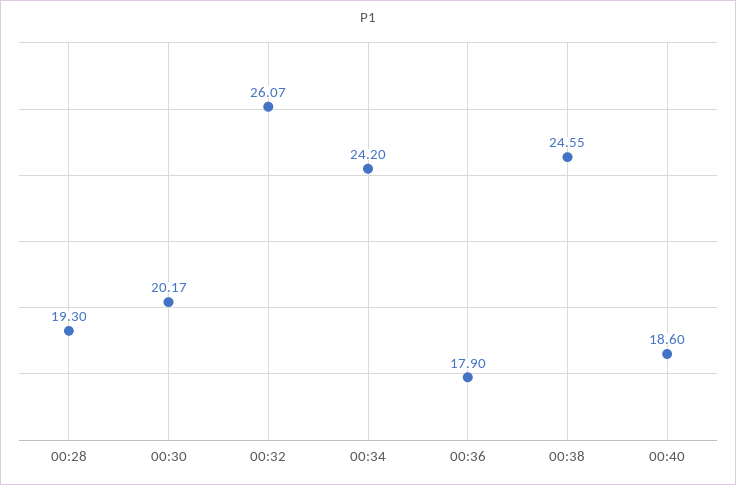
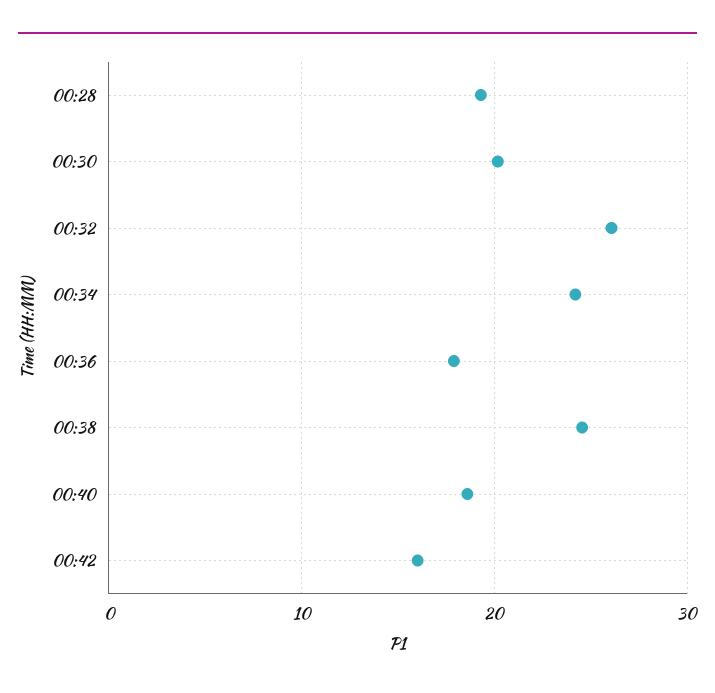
00:42: none -> 16

